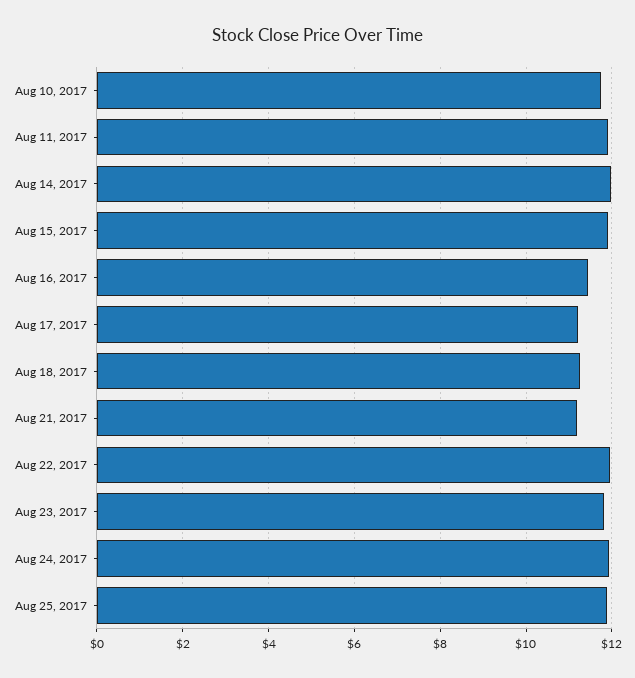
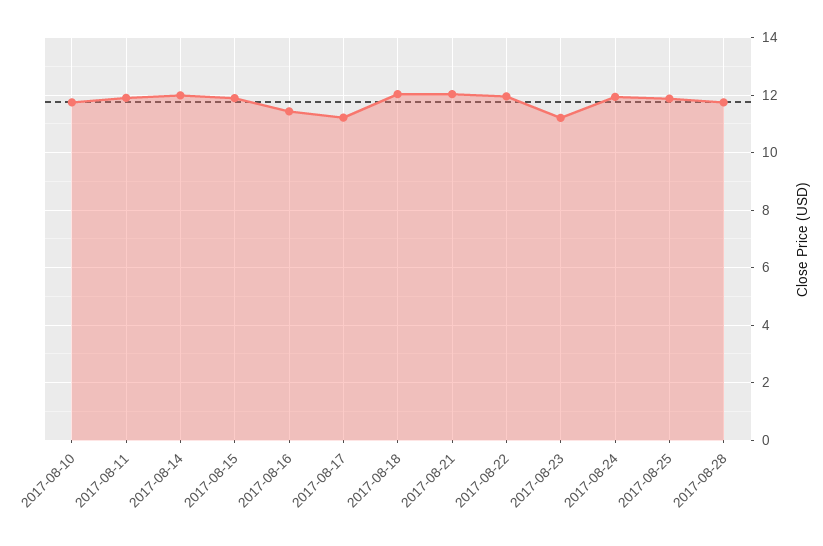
Aug 18, 2017: 11.2 -> 12
Aug 21, 2017: 11.2 -> 12
Aug 23, 2017: 11.8 -> 11.25
2017-08-28: none -> 11.75

